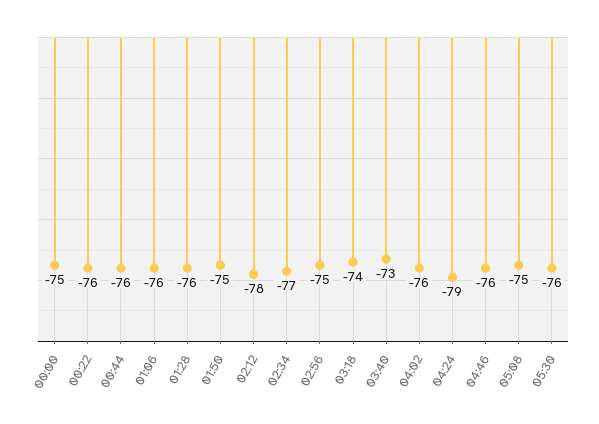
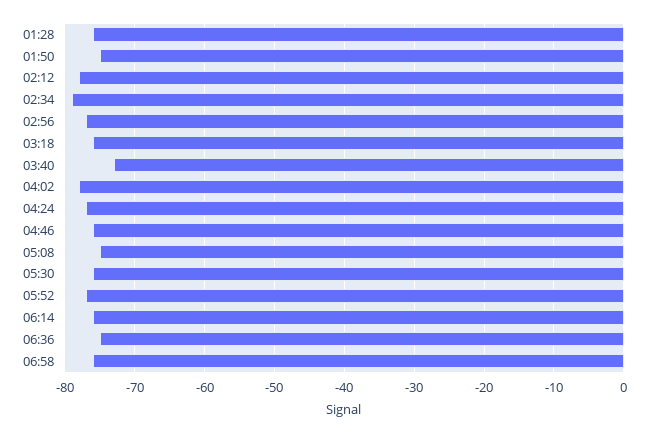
00:00: -75 -> none
00:22: -76 -> none
00:44: -76 -> none
01:06: -76 -> none
02:34: -77 -> -79
02:56: -75 -> -77
03:18: -74 -> -76
04:02: -76 -> -78
04:24: -79 -> -77
05:52: none -> -77
06:14: none -> -76
06:36: none -> -75
06:58: none -> -76

